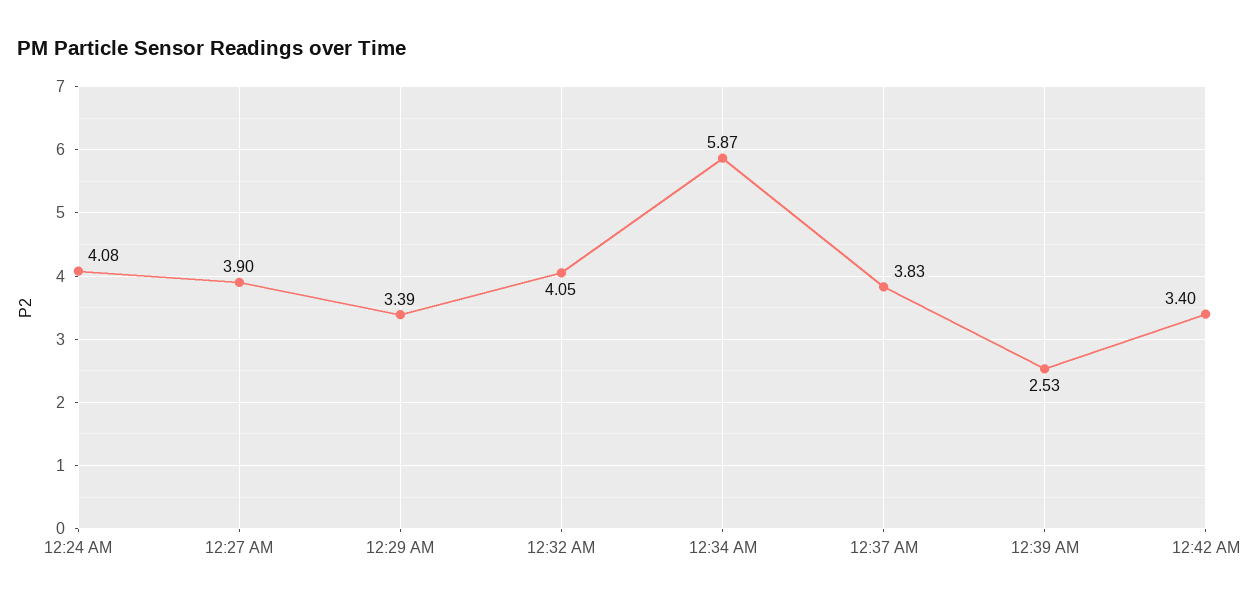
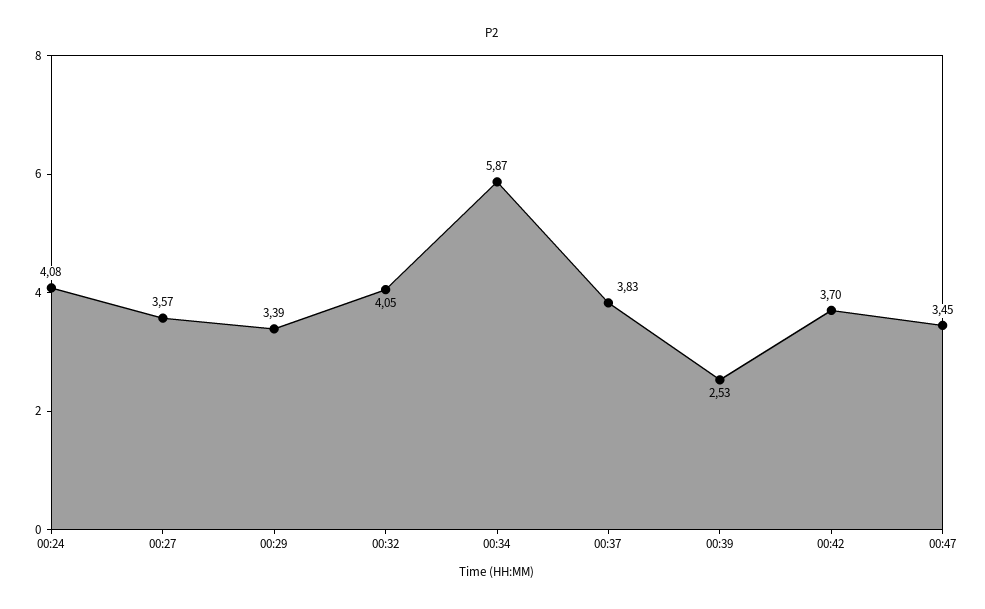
12:27 AM: 3.9 -> 3.57
12:42 AM: 3.4 -> 3.7
00:47: none -> 3.45

